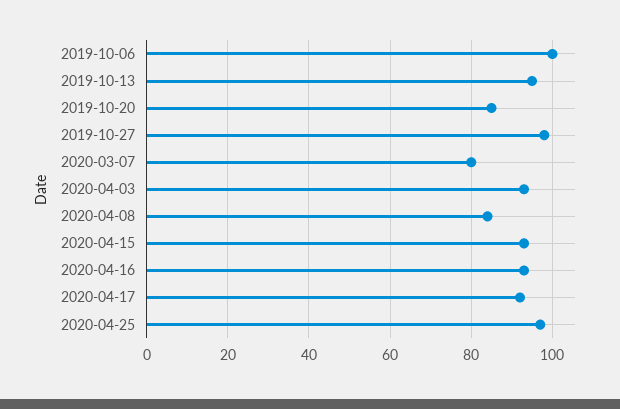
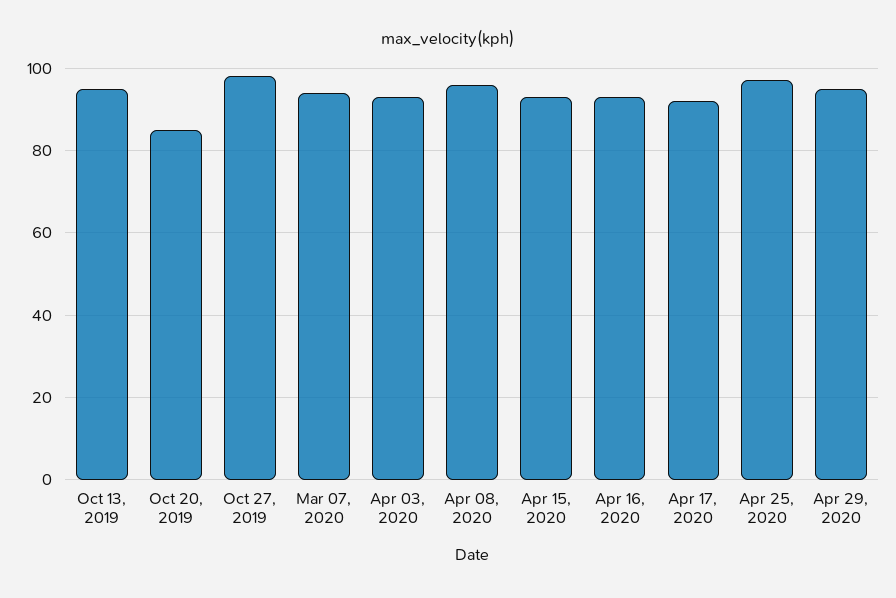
2019-10-06: 100 -> none
2020-03-07: 80 -> 95
2020-04-08: 85 -> 95
Apr 29, 2020: none -> 95

